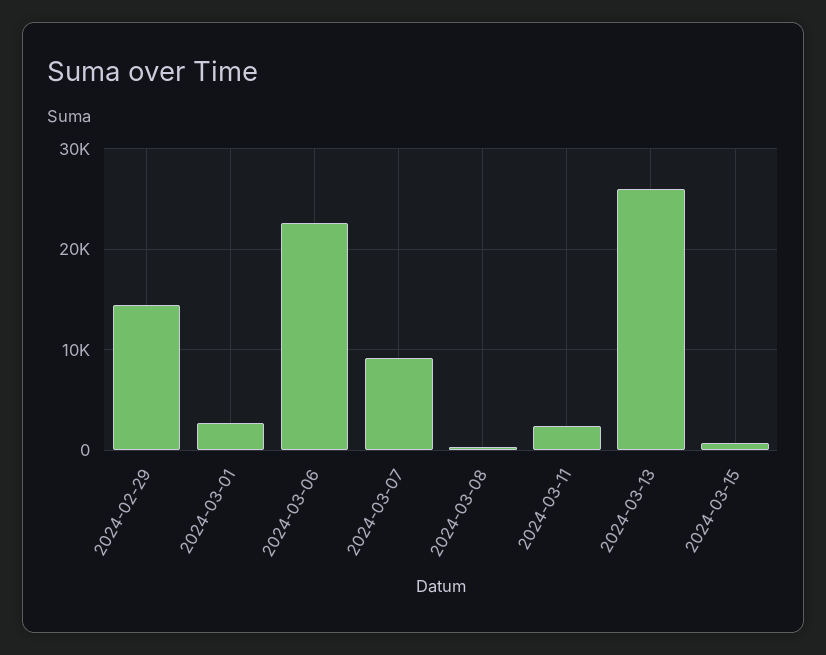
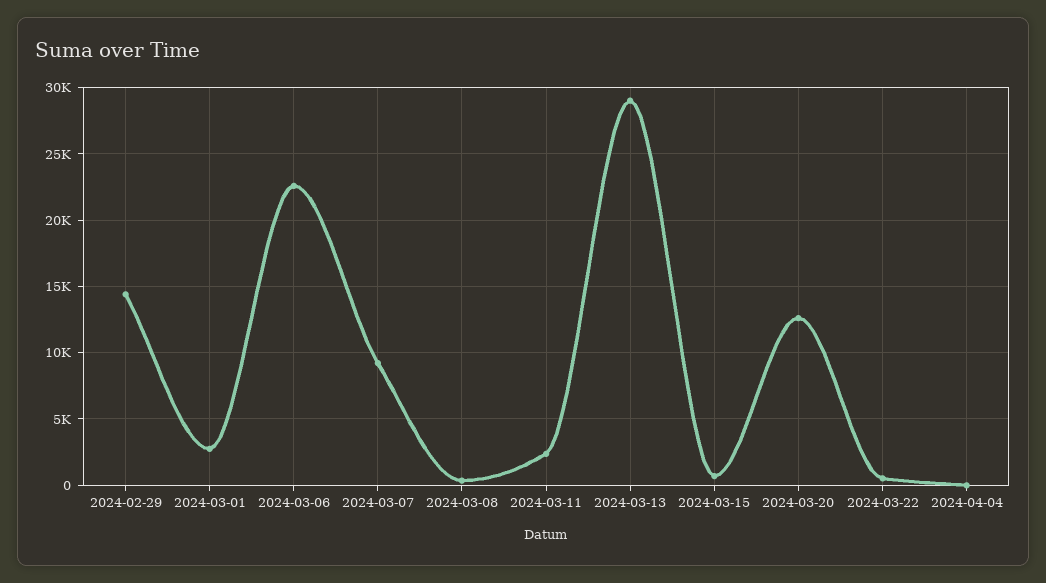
2024-03-13: 26000 -> 29000
2024-03-20: none -> 12500
2024-03-22: none -> 500
2024-04-04: none -> 0

